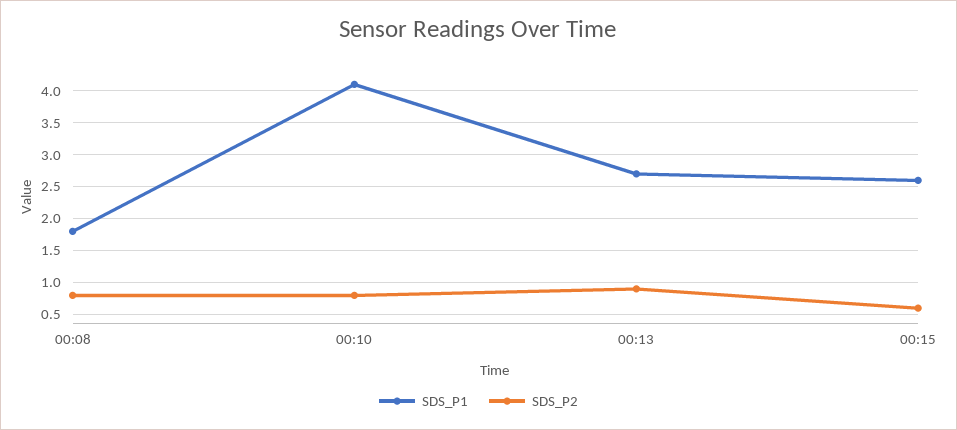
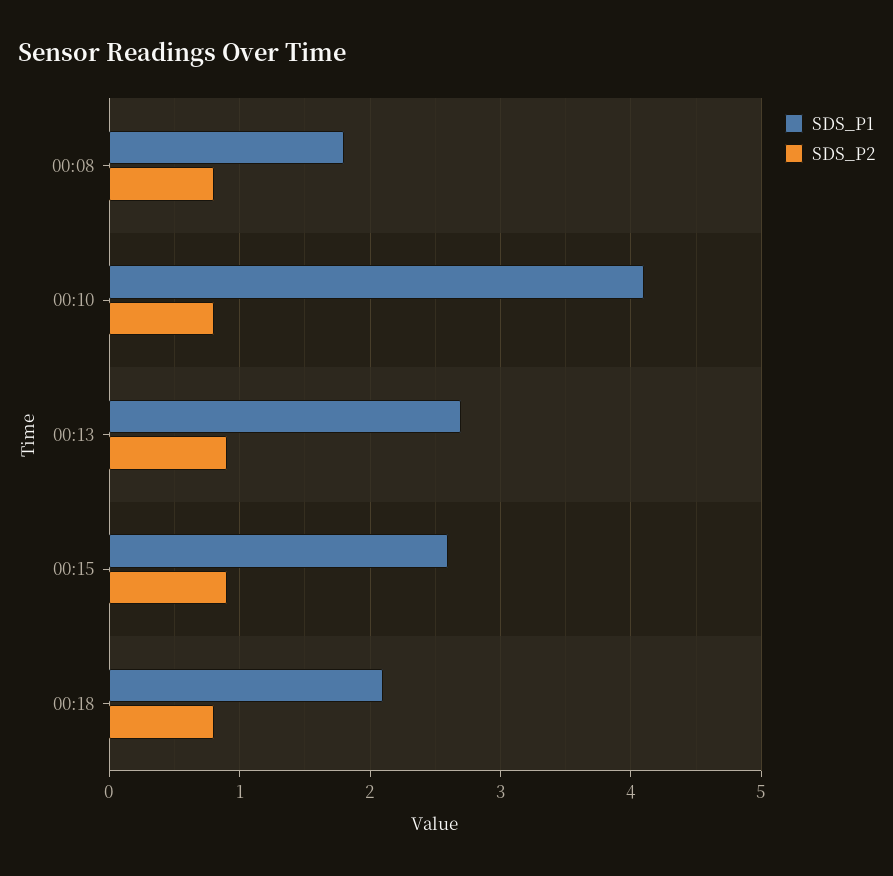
SDS_P2, 00:15: 0.6 -> 0.9
SDS_P1, 00:18: none -> 2.1
SDS_P2, 00:18: none -> 0.8

